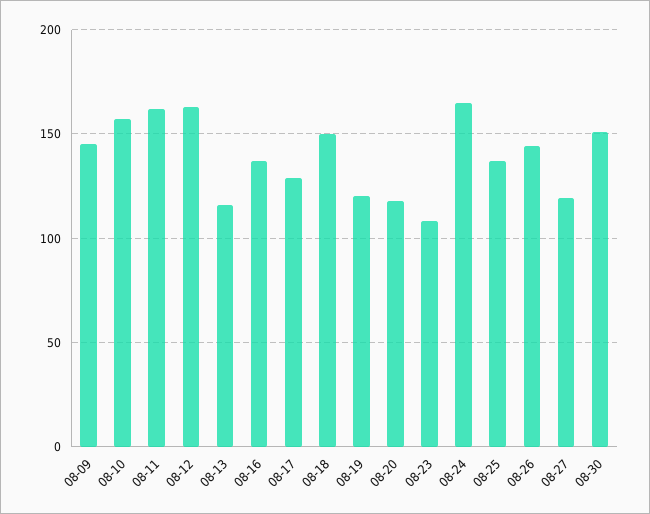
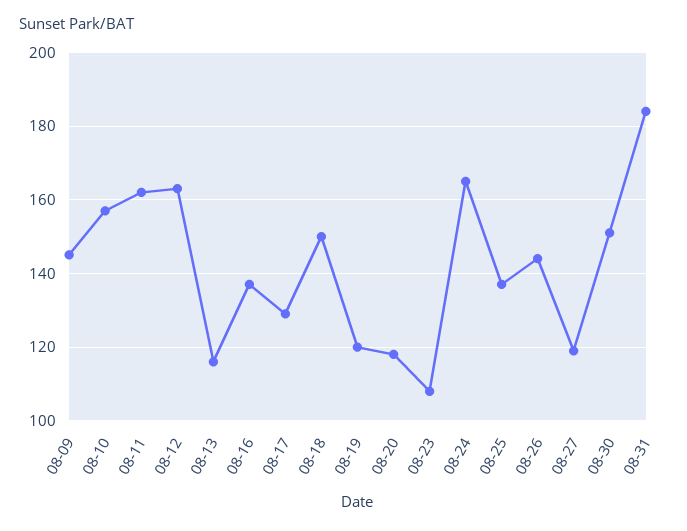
08-31: none -> 185

